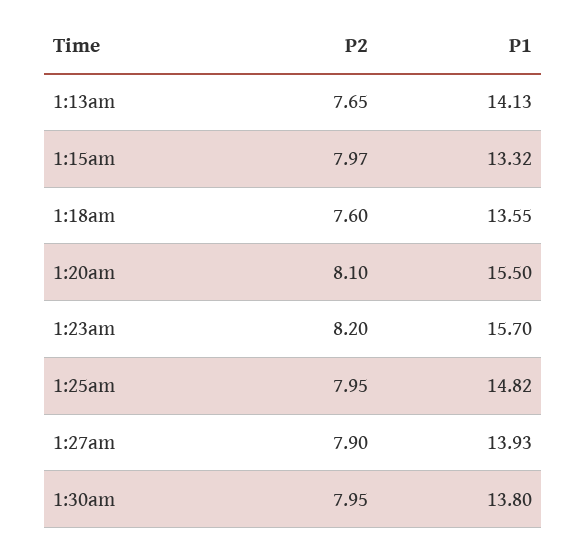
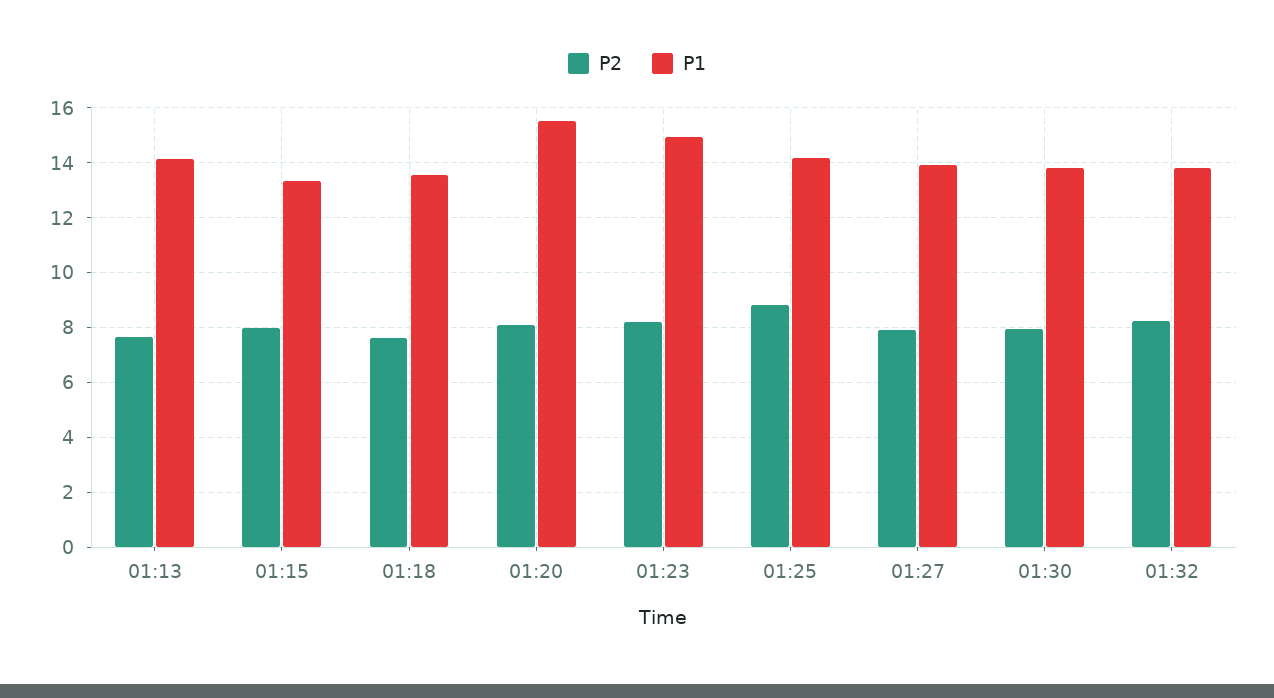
P1, 1:23am: 15.7 -> 15
P2, 1:25am: 7.95 -> 8.75
P1, 1:25am: 14.82 -> 14.25
P2, 01:32: none -> 8.25
P1, 01:32: none -> 13.75

